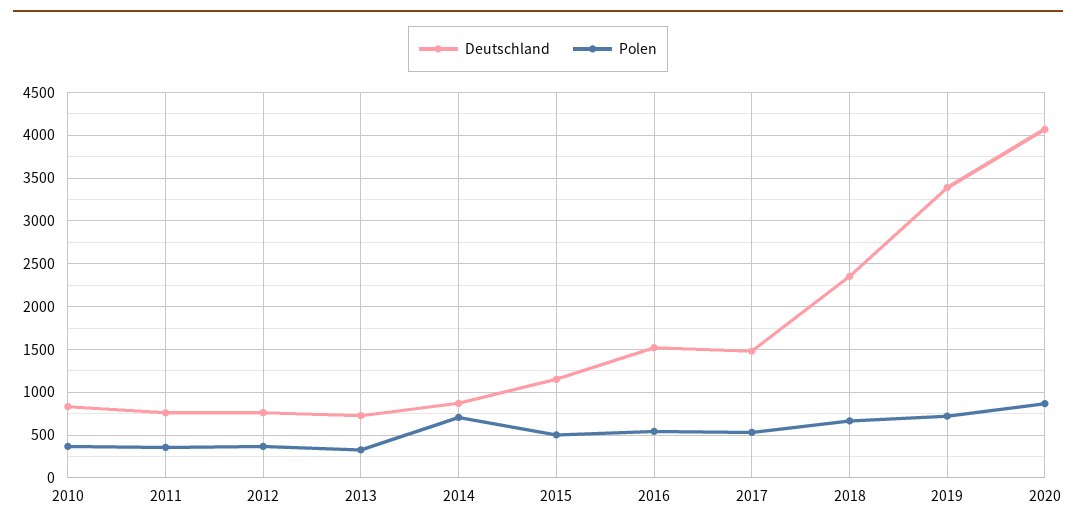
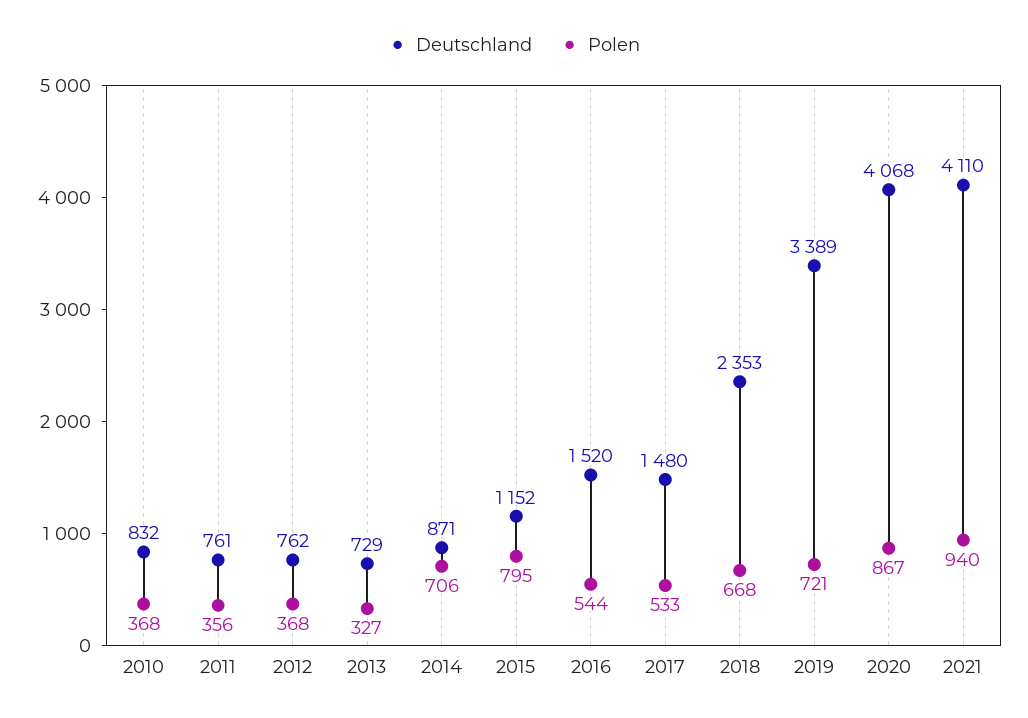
Polen, 2015: 500 -> 795
Deutschland, 2021: none -> 4110
Polen, 2021: none -> 940

